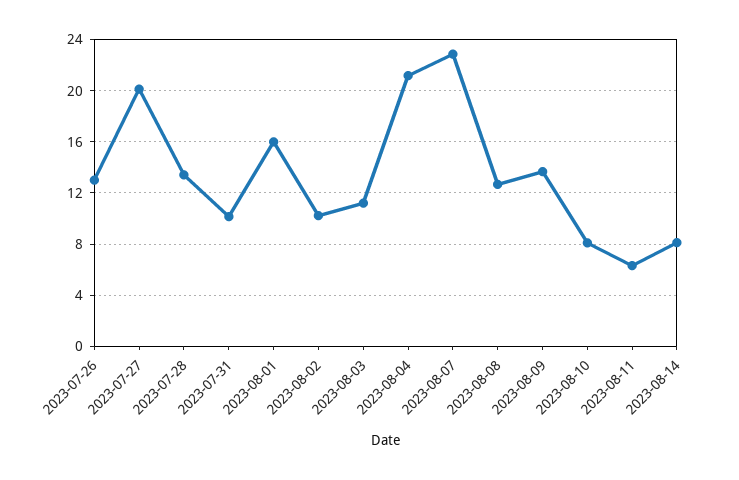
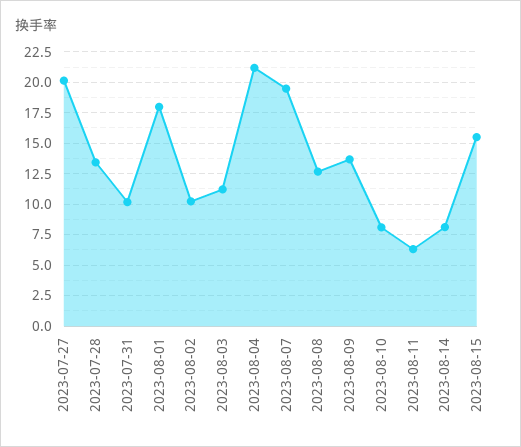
2023-07-26: 13 -> none
2023-08-01: 16 -> 18
2023-08-07: 23 -> 19.5
2023-08-15: none -> 15.5

